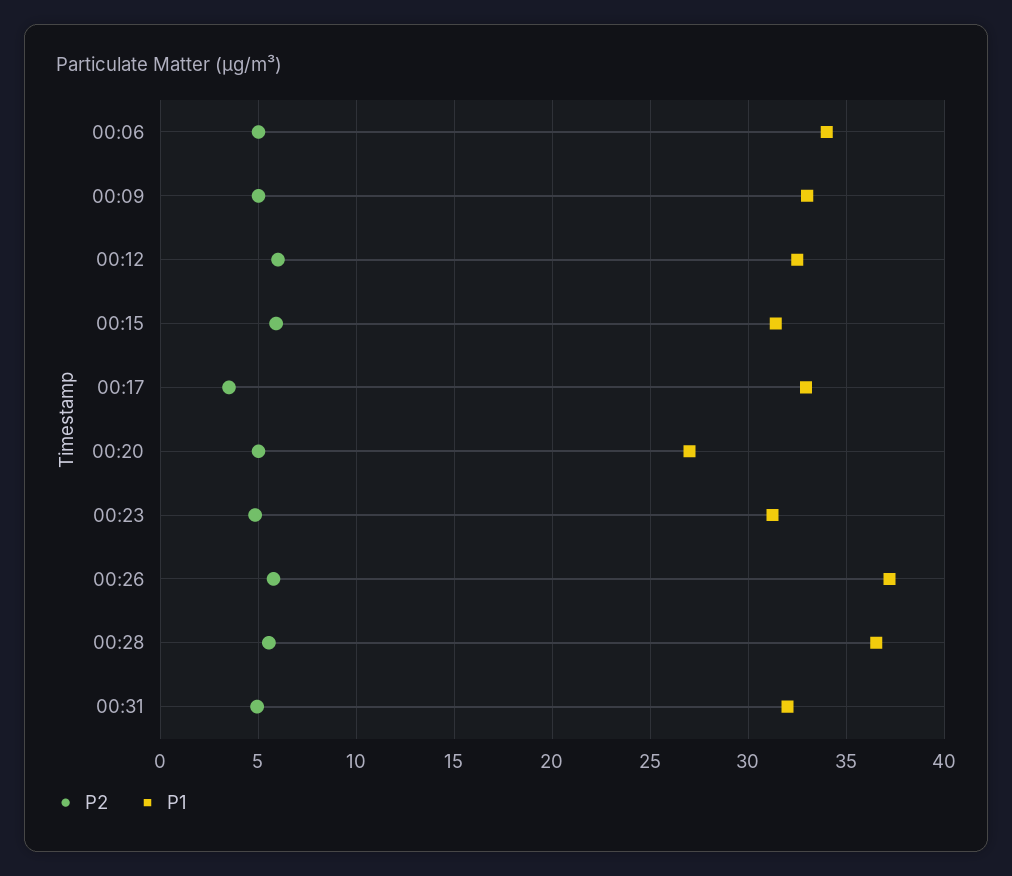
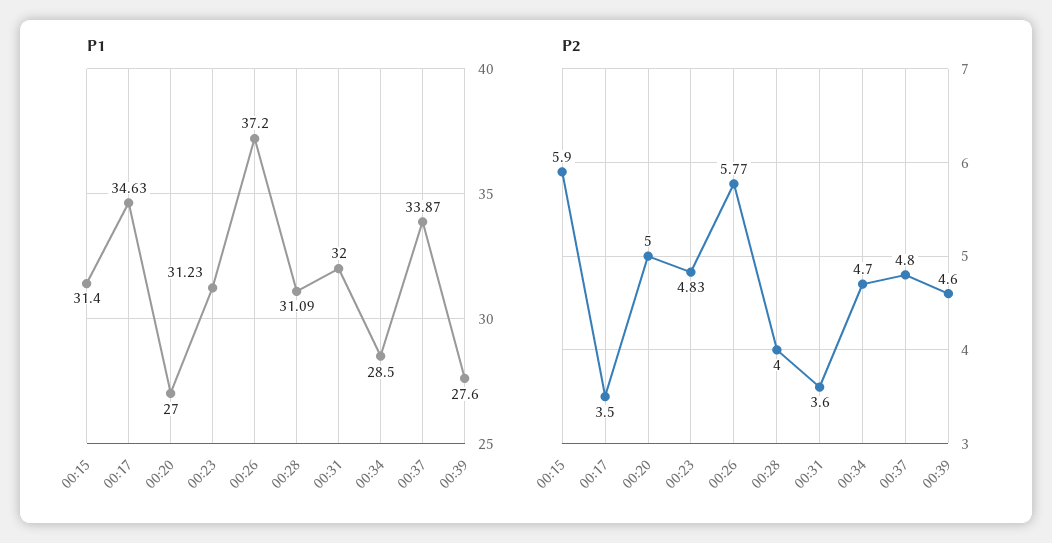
P2, 00:06: 5 -> none
P1, 00:06: 34 -> none
P2, 00:09: 5 -> none
P1, 00:09: 33 -> none
P2, 00:12: 6 -> none
P1, 00:12: 32.5 -> none
P1, 00:17: 33 -> 34.63
P2, 00:28: 5.5 -> 4
P1, 00:28: 36.5 -> 31.09
P2, 00:31: 5 -> 3.6
P1, 00:34: none -> 28.5
P1, 00:37: none -> 33.87
P1, 00:39: none -> 27.6
P2, 00:34: none -> 4.7
P2, 00:37: none -> 4.8
P2, 00:39: none -> 4.6

